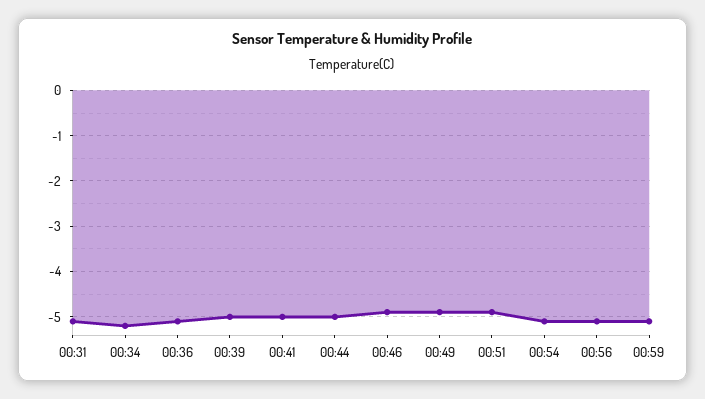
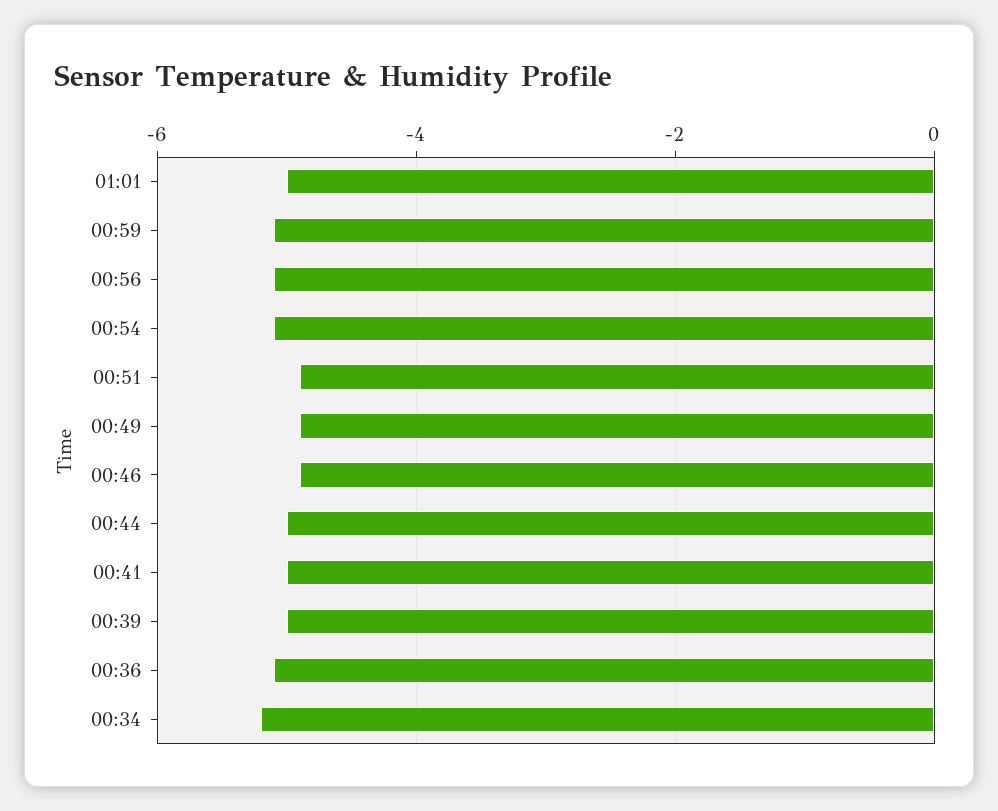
00:31: -5 -> none
01:01: none -> -5

